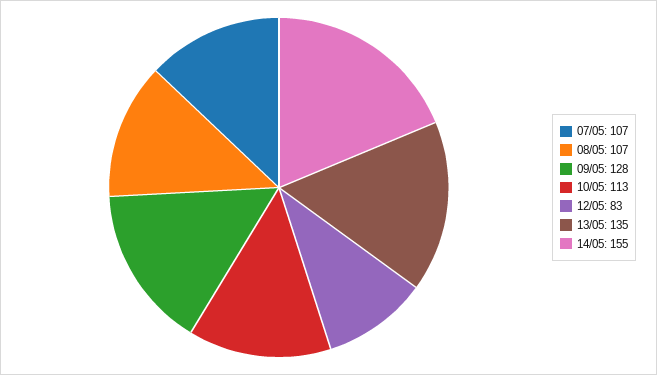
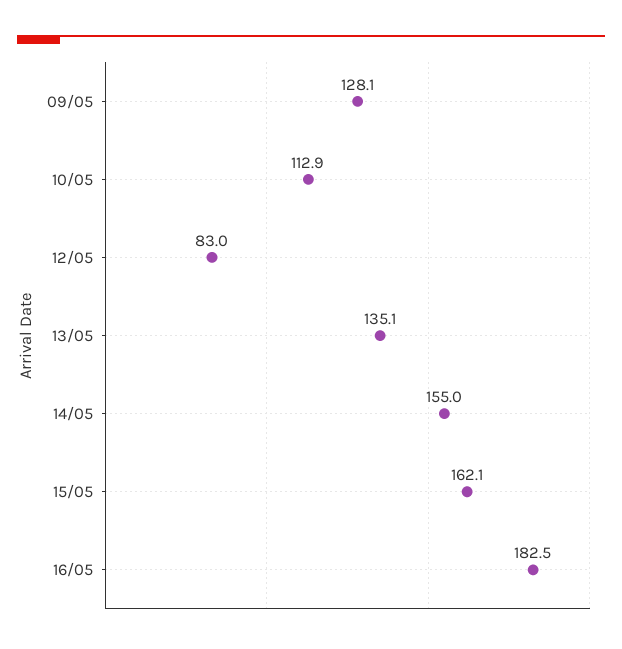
07/05: 107 -> none
08/05: 107 -> none
15/05: none -> 162.1
16/05: none -> 182.5

